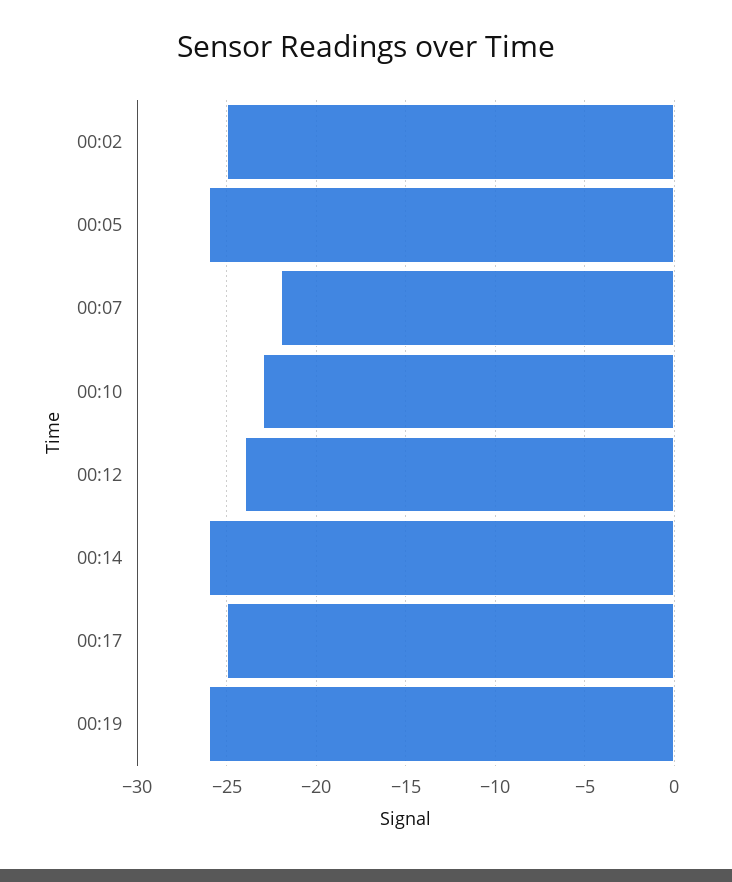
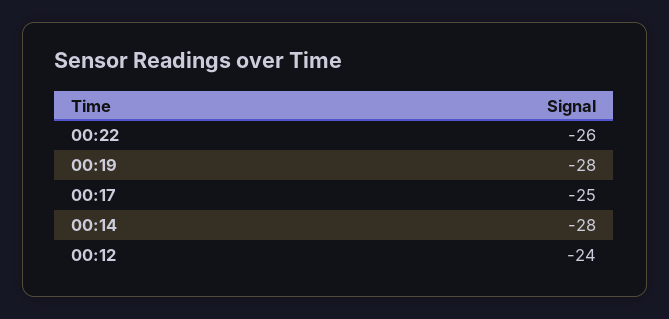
00:02: -25 -> none
00:05: -26 -> none
00:07: -22 -> none
00:10: -23 -> none
00:14: -26 -> -28
00:19: -26 -> -28
00:22: none -> -26

